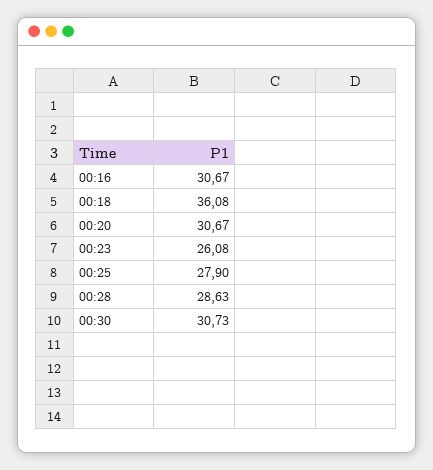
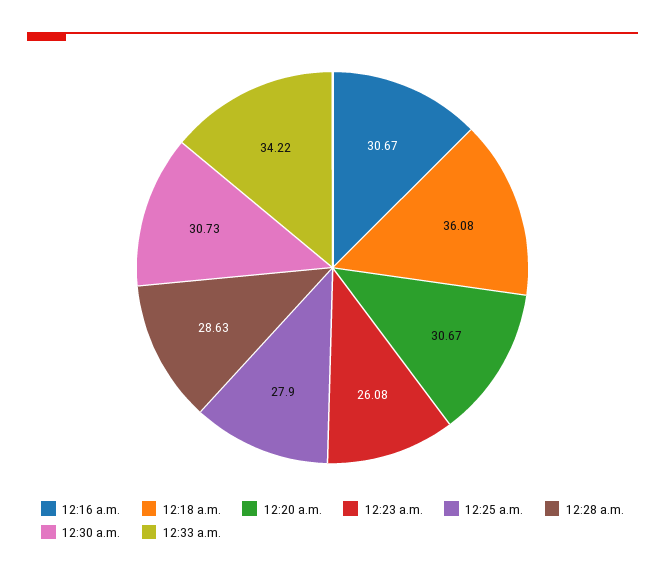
12:33 a.m.: none -> 34.22

